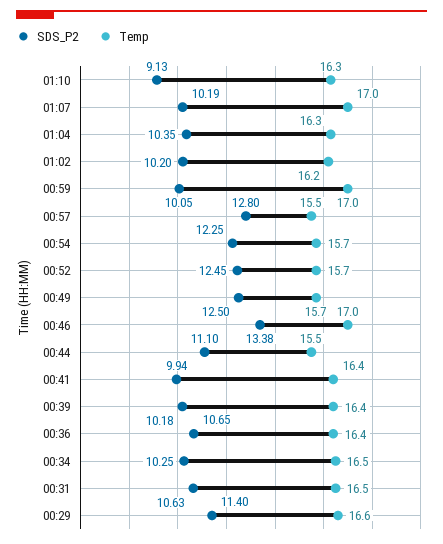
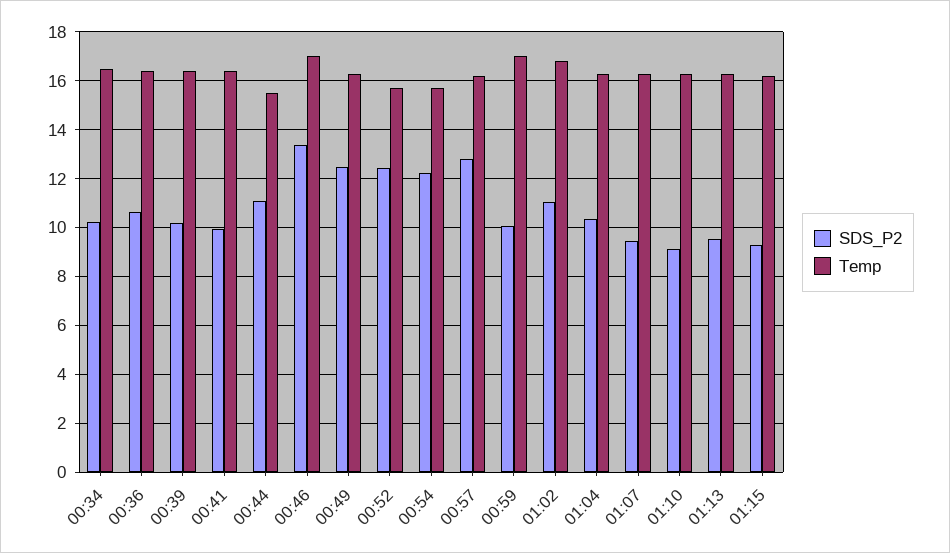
SDS_P2, 01:07: 10.19 -> 9.5
Temp, 01:07: 17 -> 16.25
SDS_P2, 01:02: 10.2 -> 11
Temp, 01:02: 16.2 -> 16.75
Temp, 00:57: 15.5 -> 16.25
Temp, 00:49: 15.7 -> 16.25
SDS_P2, 00:31: 10.63 -> none
Temp, 00:31: 16.5 -> none
SDS_P2, 00:29: 11.4 -> none
Temp, 00:29: 16.6 -> none
SDS_P2, 01:13: none -> 9.5
Temp, 01:13: none -> 16.25
SDS_P2, 01:15: none -> 9.25
Temp, 01:15: none -> 16.25

